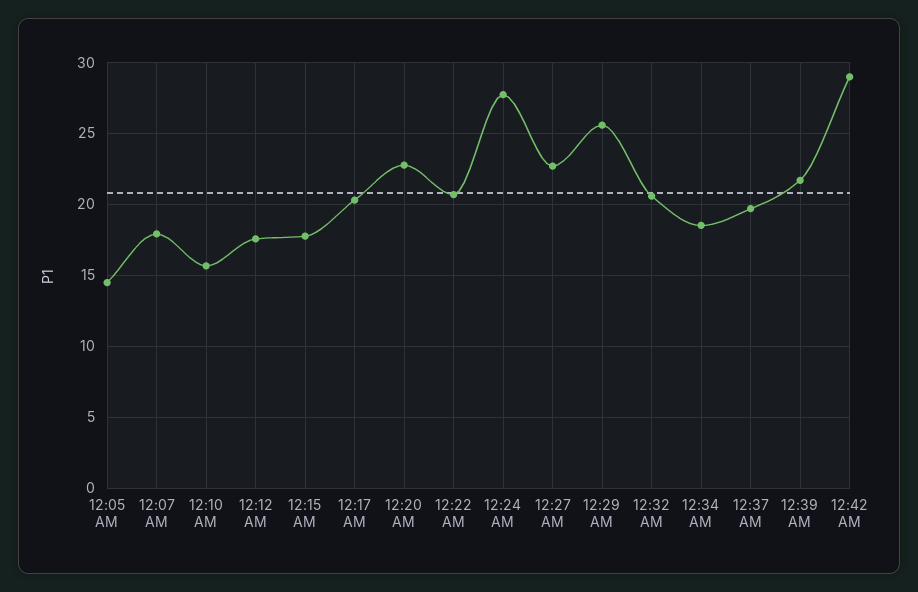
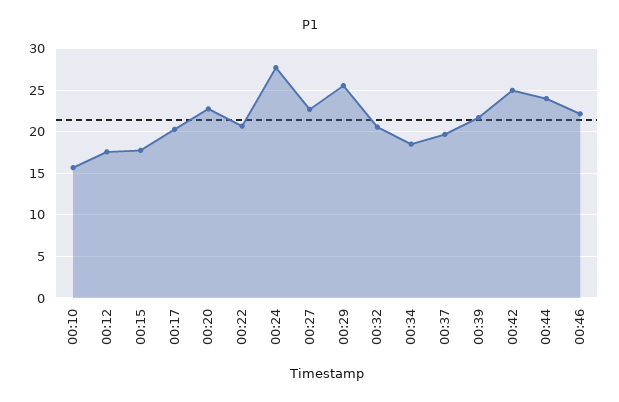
12:05 AM: 14.5 -> none
12:07 AM: 18 -> none
12:42 AM: 29 -> 25
00:44: none -> 24
00:46: none -> 22

